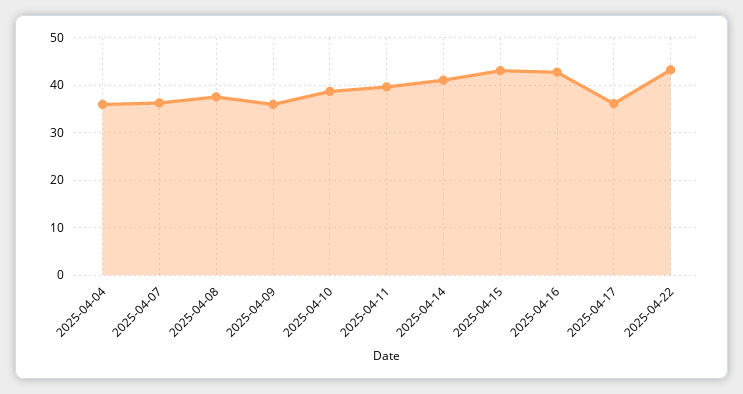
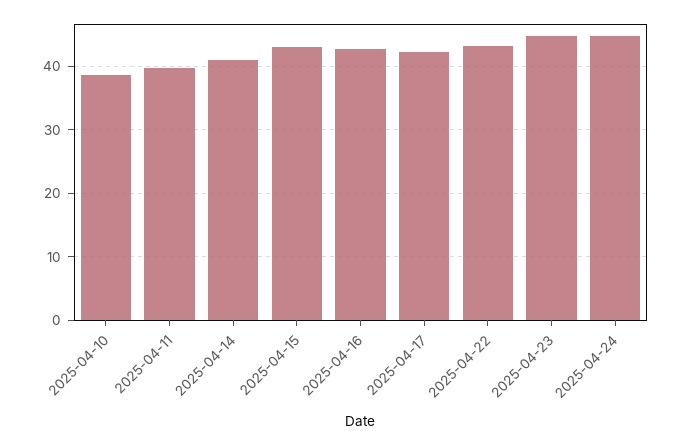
2025-04-04: 36 -> none
2025-04-07: 36 -> none
2025-04-08: 38 -> none
2025-04-09: 36 -> none
2025-04-17: 36 -> 42
2025-04-23: none -> 45
2025-04-24: none -> 45

